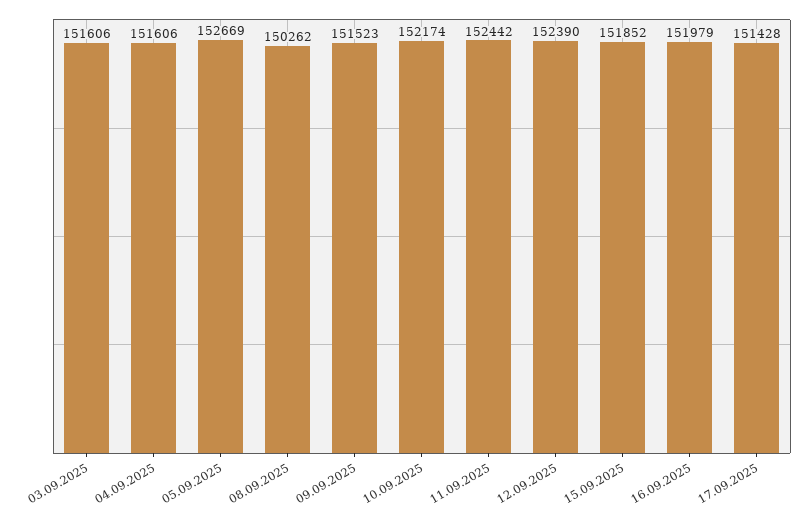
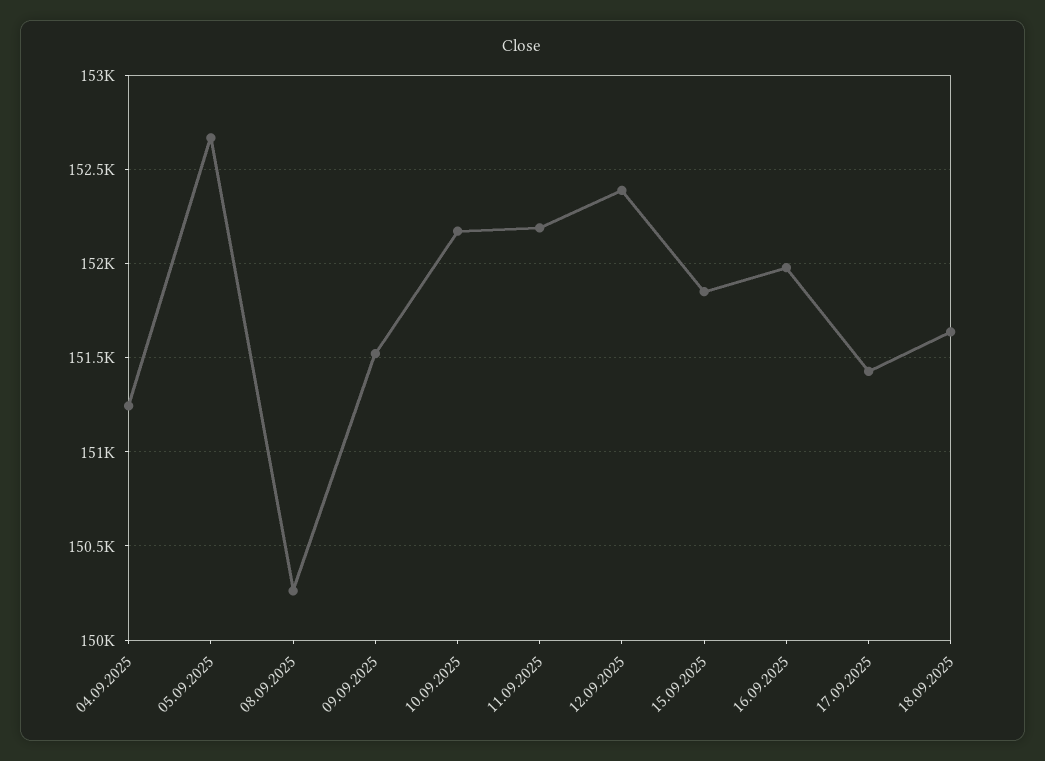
03.09.2025: 151606 -> none
04.09.2025: 151606 -> 151250
11.09.2025: 152442 -> 152200
18.09.2025: none -> 151650

